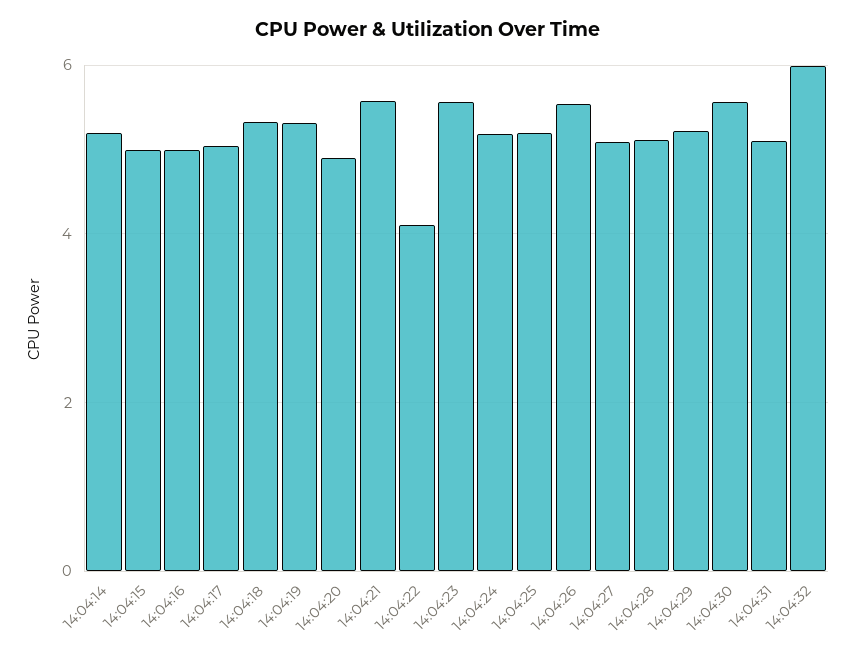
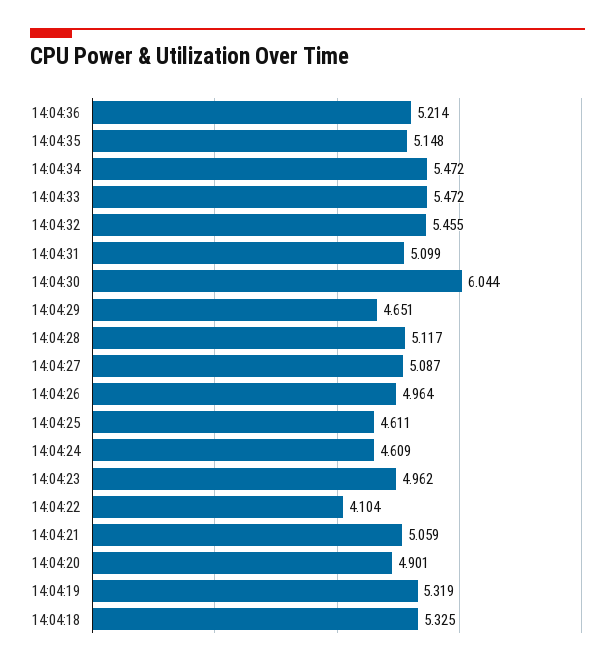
14:04:14: 5.2 -> none
14:04:15: 5 -> none
14:04:16: 5 -> none
14:04:17: 5 -> none
14:04:21: 5.6 -> 5.059
14:04:23: 5.6 -> 4.962
14:04:24: 5.2 -> 4.609
14:04:25: 5.2 -> 4.611
14:04:26: 5.6 -> 4.964
14:04:29: 5.2 -> 4.651
14:04:30: 5.6 -> 6.044
14:04:32: 6 -> 5.455
14:04:36: none -> 5.214
14:04:35: none -> 5.148
14:04:34: none -> 5.472
14:04:33: none -> 5.472

